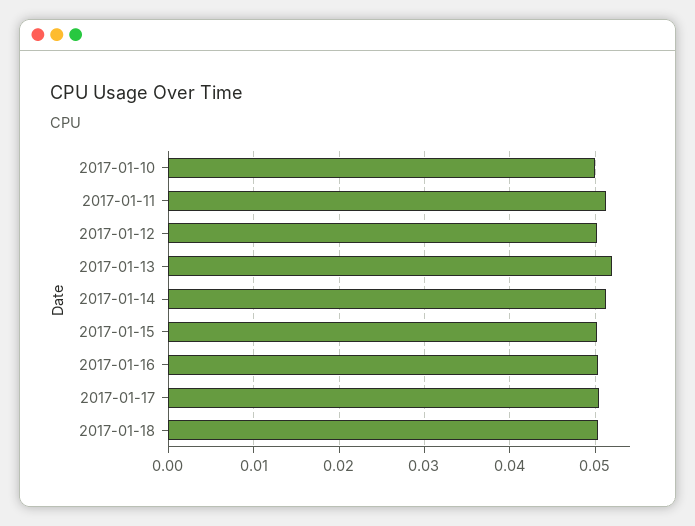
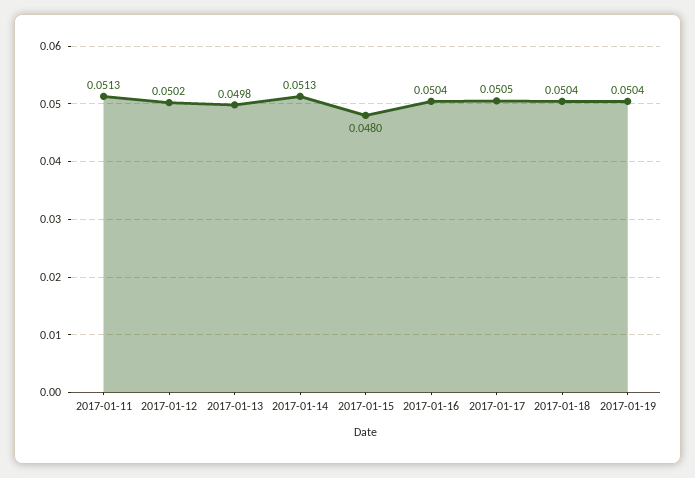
2017-01-10: 0.05 -> none
2017-01-13: 0.052 -> 0.0498
2017-01-15: 0.05 -> 0.048
2017-01-19: none -> 0.0504

